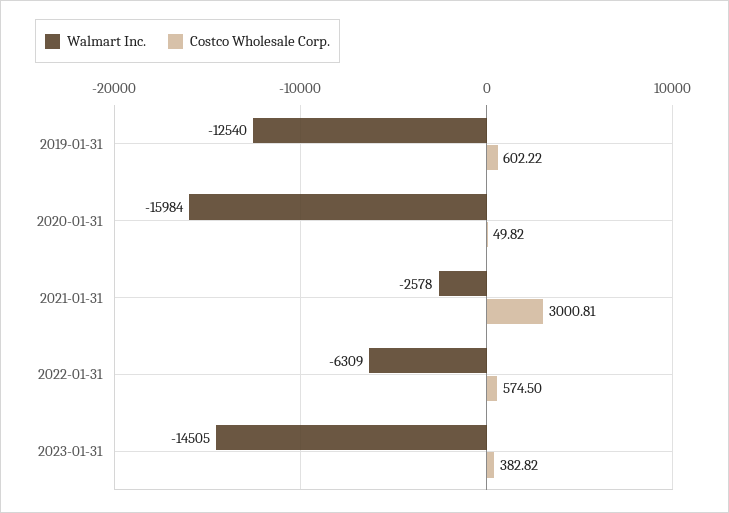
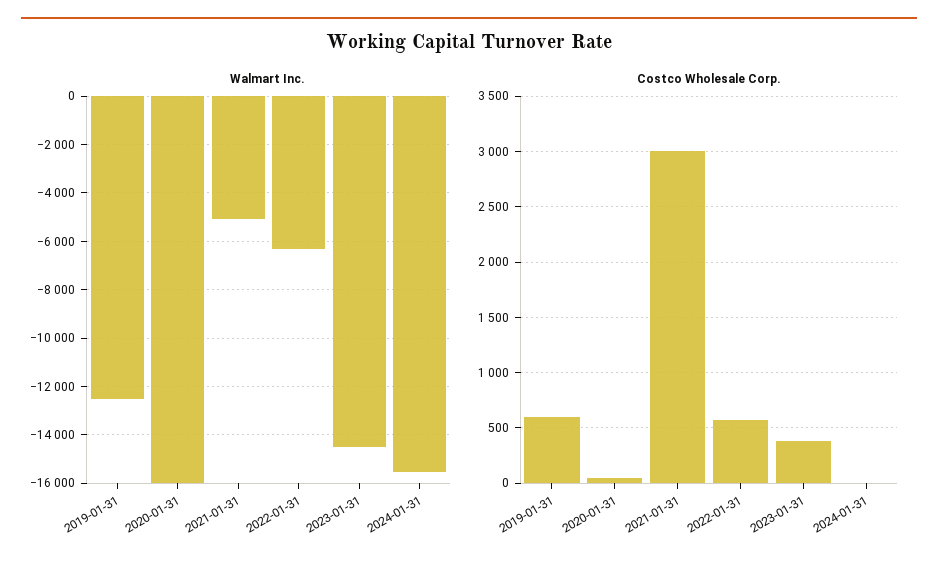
Walmart Inc., 2021-01-31: -2578 -> -5000
Walmart Inc., 2024-01-31: none -> -15500
Costco Wholesale Corp., 2024-01-31: none -> 0

